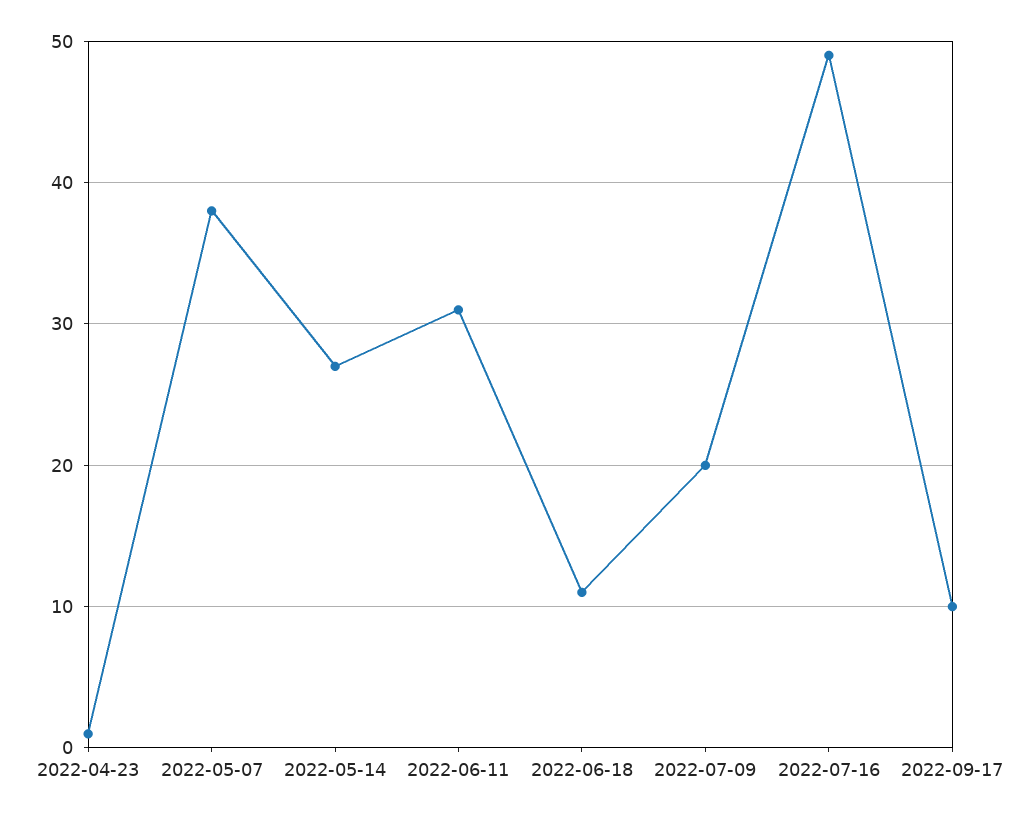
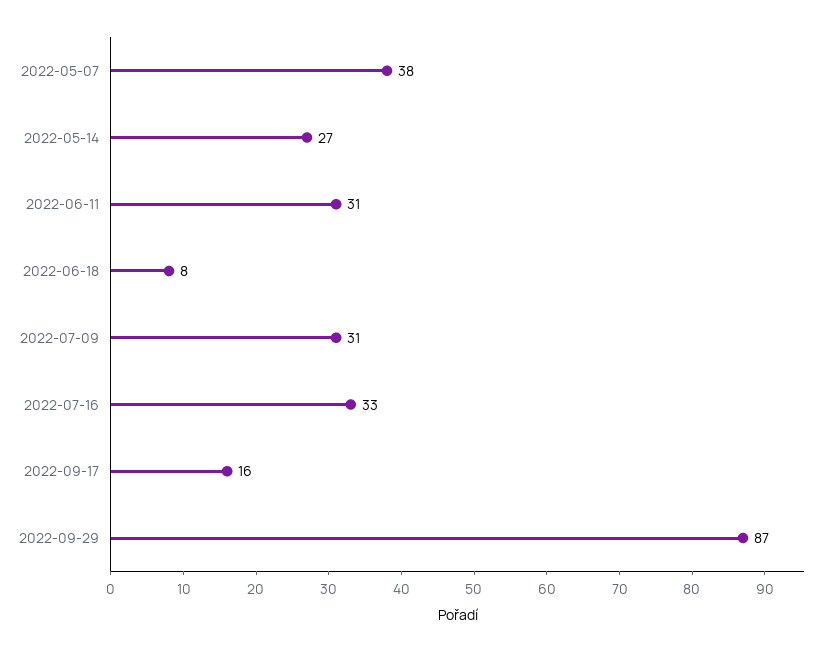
2022-04-23: 1 -> none
2022-06-18: 11 -> 8
2022-07-09: 20 -> 31
2022-07-16: 49 -> 33
2022-09-17: 10 -> 16
2022-09-29: none -> 87

